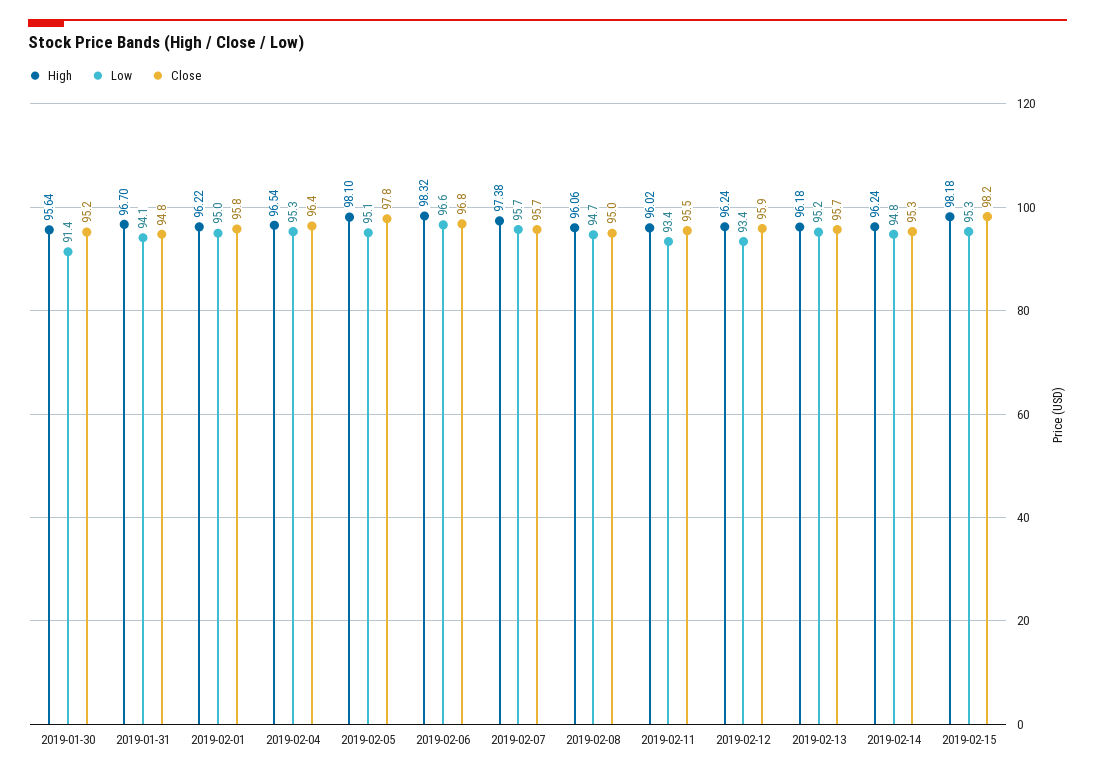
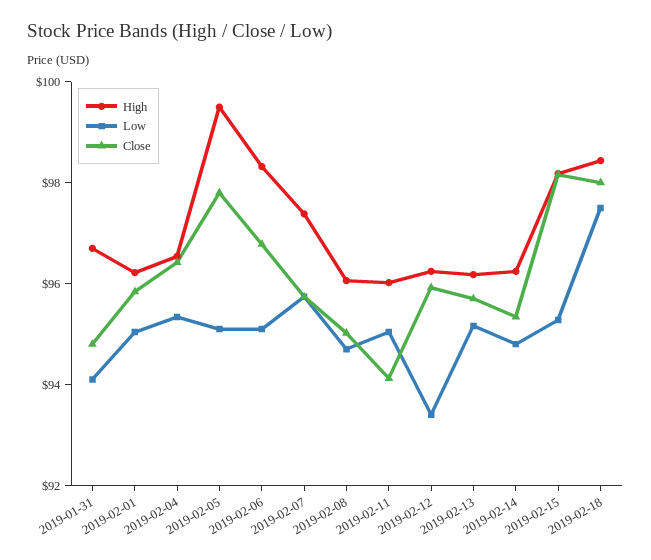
High, 2019-01-30: 95.64 -> none
Low, 2019-01-30: 91.4 -> none
Close, 2019-01-30: 95.2 -> none
High, 2019-02-05: 98.1 -> 99.5
Low, 2019-02-06: 96.6 -> 95
Low, 2019-02-11: 93.4 -> 95
Close, 2019-02-11: 95.5 -> 94
High, 2019-02-18: none -> 98.5
Low, 2019-02-18: none -> 97.5
Close, 2019-02-18: none -> 98

